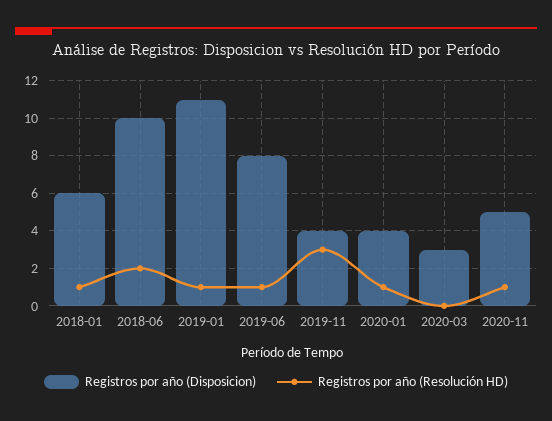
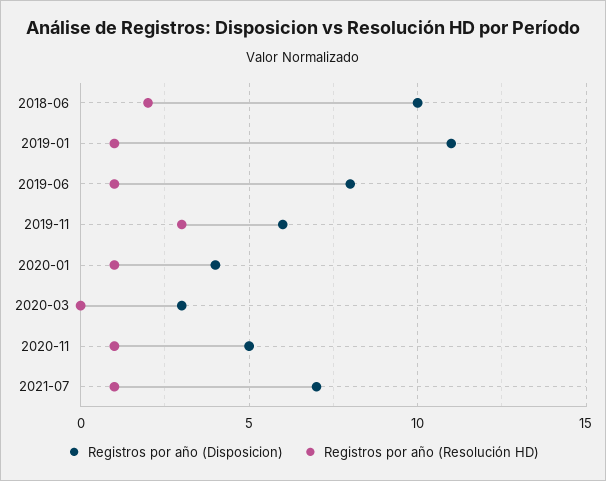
Registros por año (Disposicion), 2018-01: 6 -> none
Registros por año (Resolución HD), 2018-01: 1 -> none
Registros por año (Disposicion), 2019-11: 4 -> 6
Registros por año (Disposicion), 2021-07: none -> 7
Registros por año (Resolución HD), 2021-07: none -> 1

